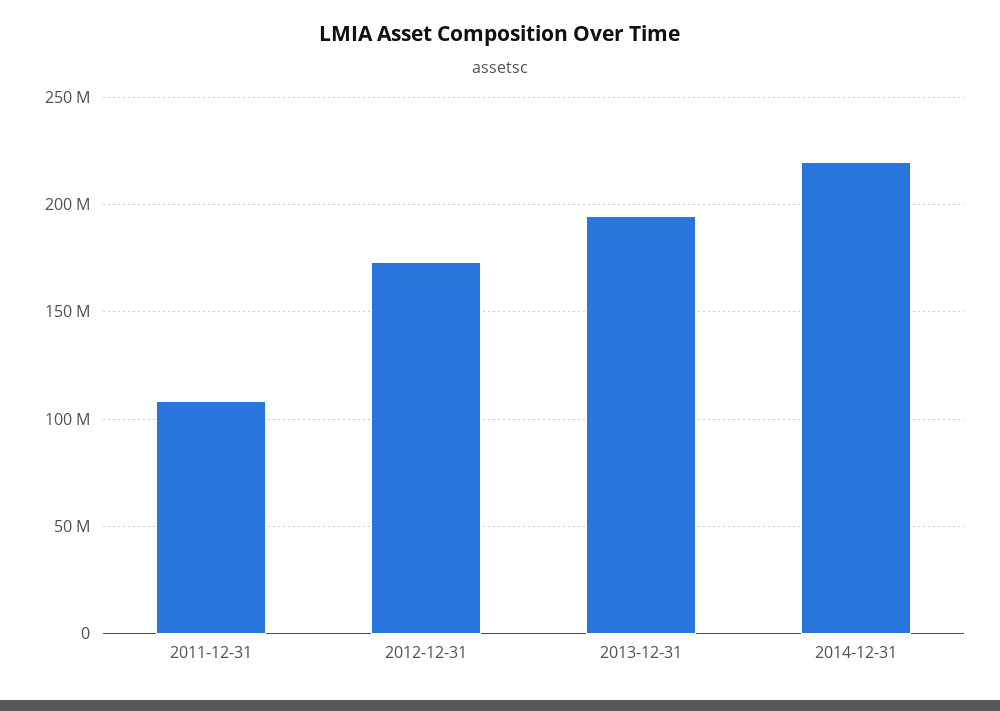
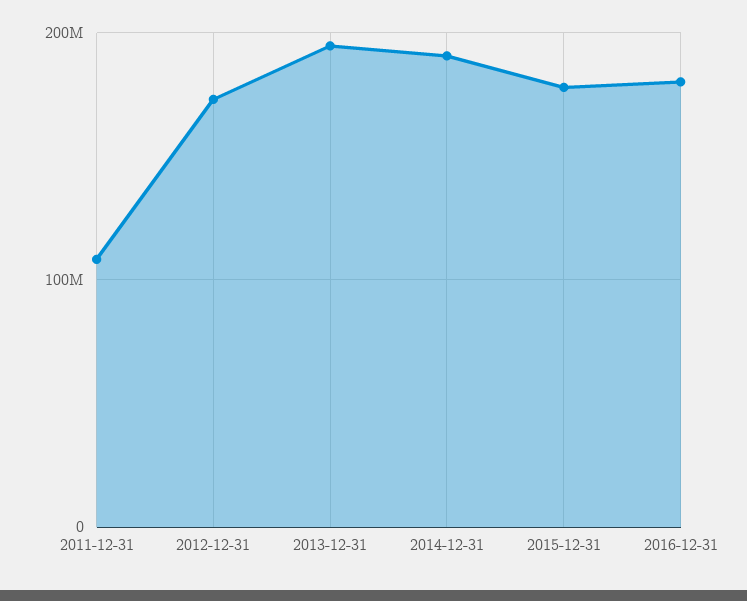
2014-12-31: 220000000 -> 190000000
2015-12-31: none -> 180000000
2016-12-31: none -> 180000000

